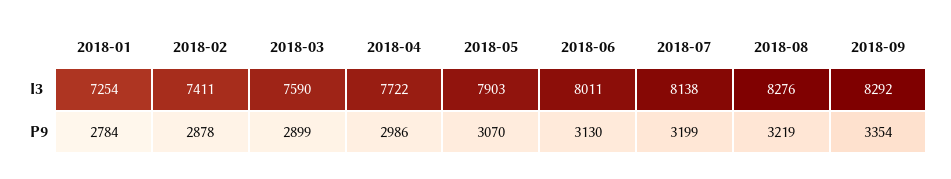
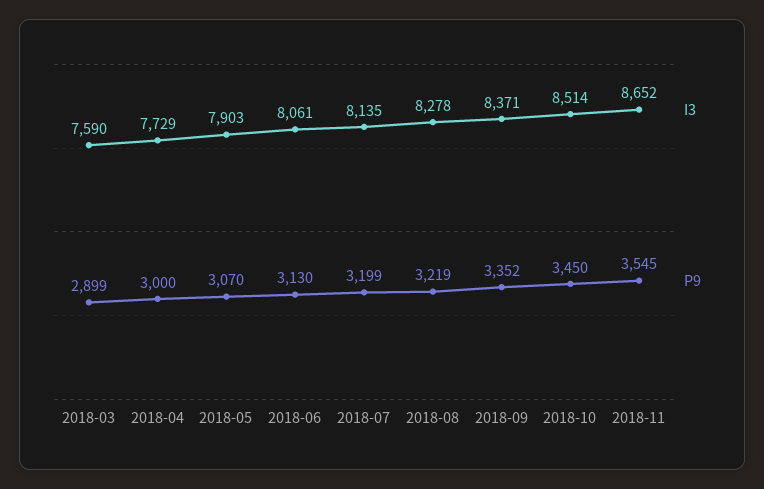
I3, 2018-01: 7254 -> none
I3, 2018-02: 7411 -> none
I3, 2018-04: 7722 -> 7729
I3, 2018-06: 8011 -> 8061
I3, 2018-07: 8138 -> 8135
I3, 2018-08: 8276 -> 8278
I3, 2018-09: 8292 -> 8371
P9, 2018-01: 2784 -> none
P9, 2018-02: 2878 -> none
P9, 2018-04: 2986 -> 3000
P9, 2018-09: 3354 -> 3352
I3, 2018-10: none -> 8514
P9, 2018-10: none -> 3450
I3, 2018-11: none -> 8652
P9, 2018-11: none -> 3545

